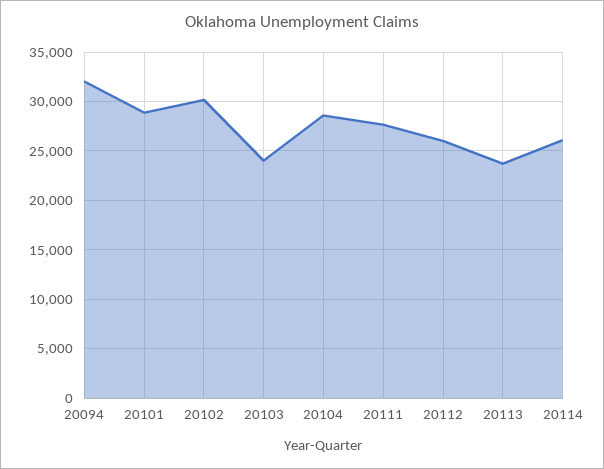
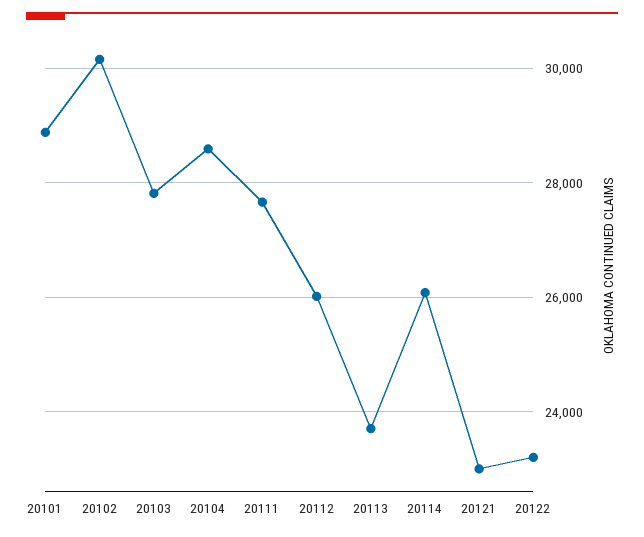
20094: 32000 -> none
20103: 24000 -> 27800
20121: none -> 23000
20122: none -> 23200

